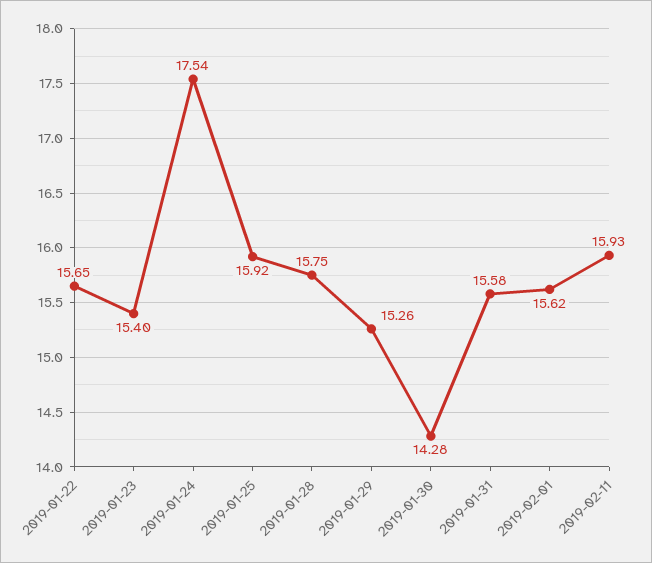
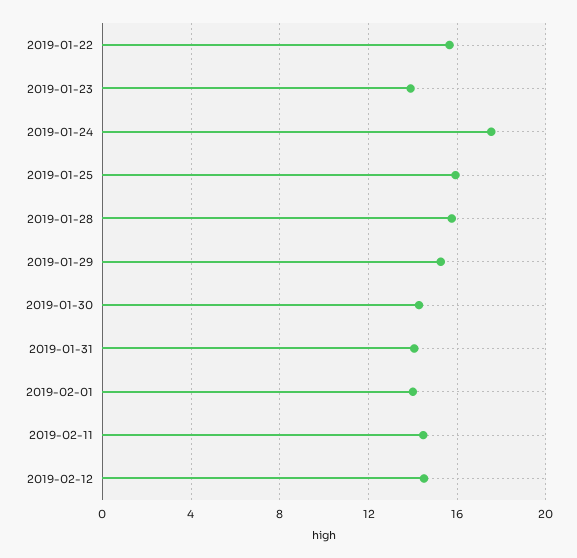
2019-01-23: 15.4 -> 14
2019-01-31: 15.58 -> 14
2019-02-01: 15.62 -> 14
2019-02-11: 15.93 -> 14.5
2019-02-12: none -> 14.5

